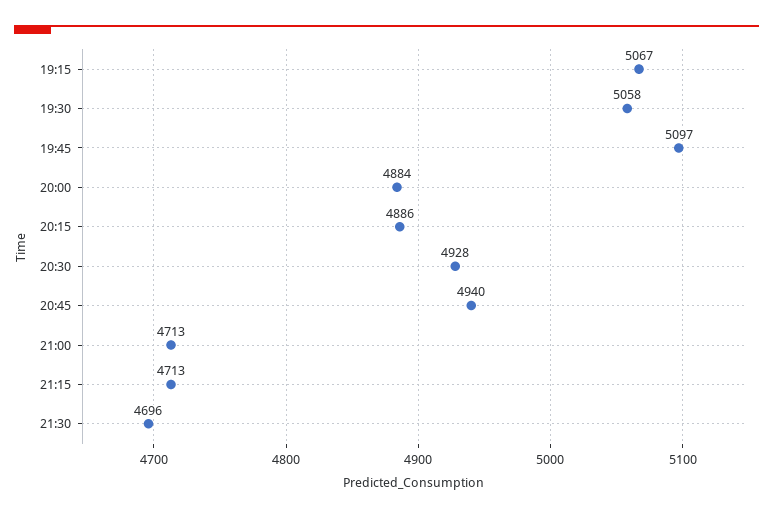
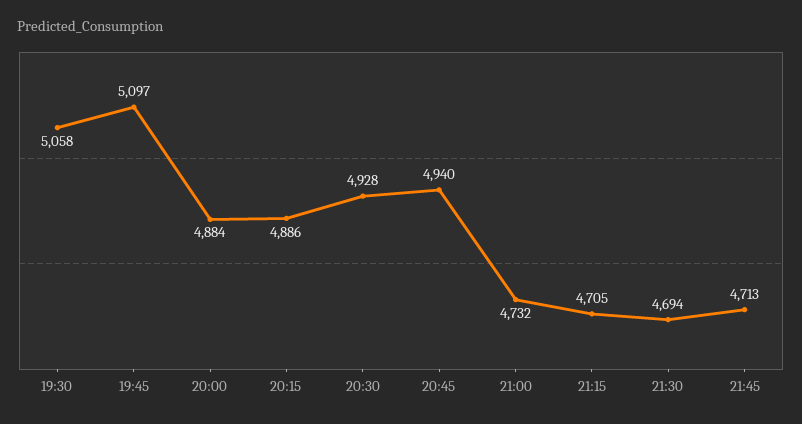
19:15: 5067 -> none
21:00: 4713 -> 4732
21:15: 4713 -> 4705
21:30: 4696 -> 4694
21:45: none -> 4713

